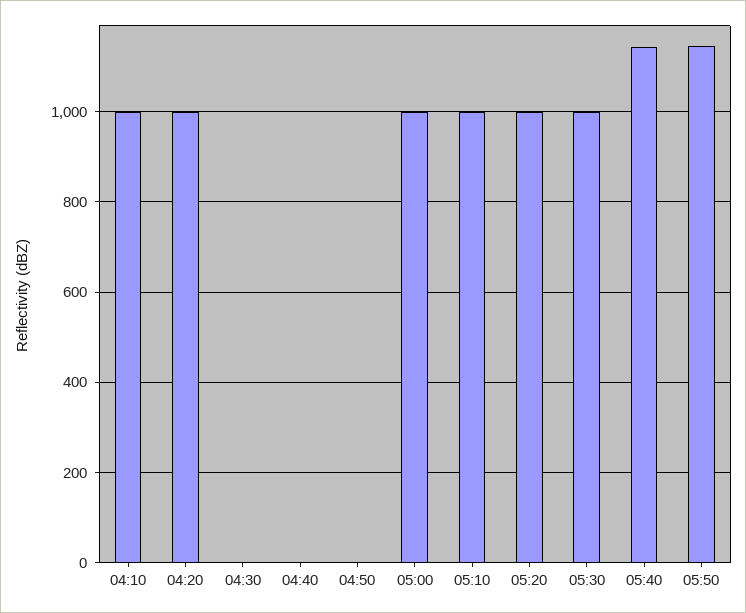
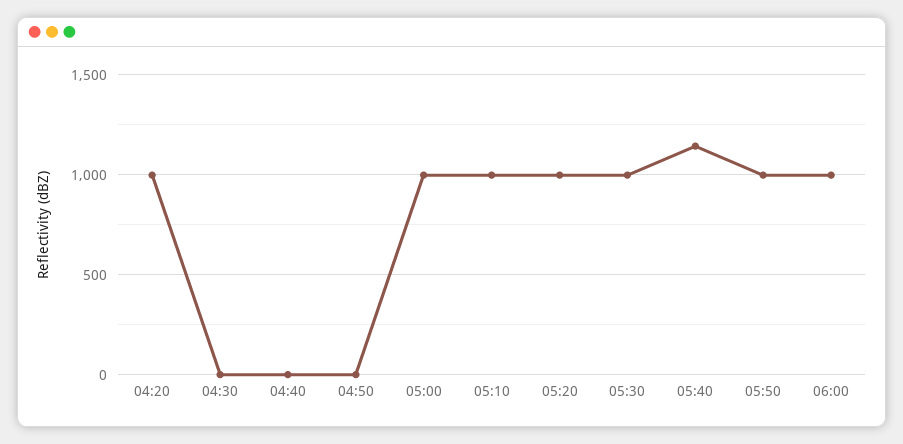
04:10: 1000 -> none
05:50: 1140 -> 1000
06:00: none -> 1000

